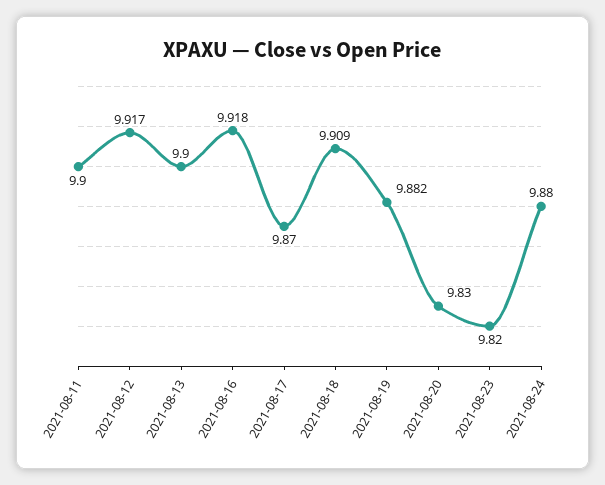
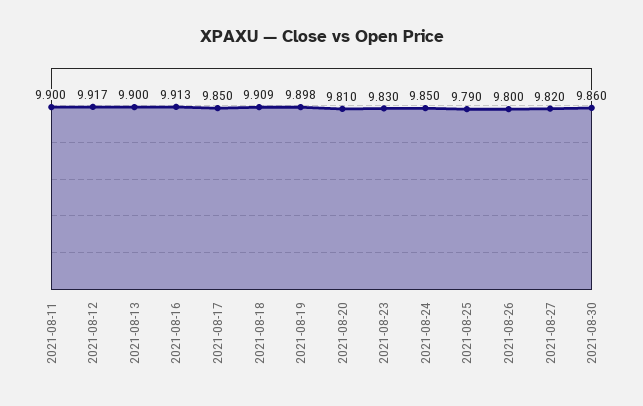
2021-08-16: 9.918 -> 9.913
2021-08-17: 9.87 -> 9.85
2021-08-19: 9.882 -> 9.898
2021-08-20: 9.83 -> 9.81
2021-08-23: 9.82 -> 9.83
2021-08-24: 9.88 -> 9.85
2021-08-25: none -> 9.79
2021-08-26: none -> 9.8
2021-08-27: none -> 9.82
2021-08-30: none -> 9.86

